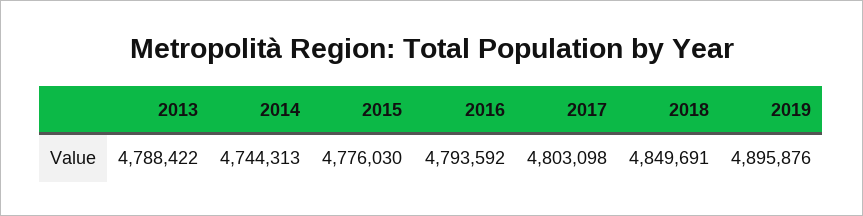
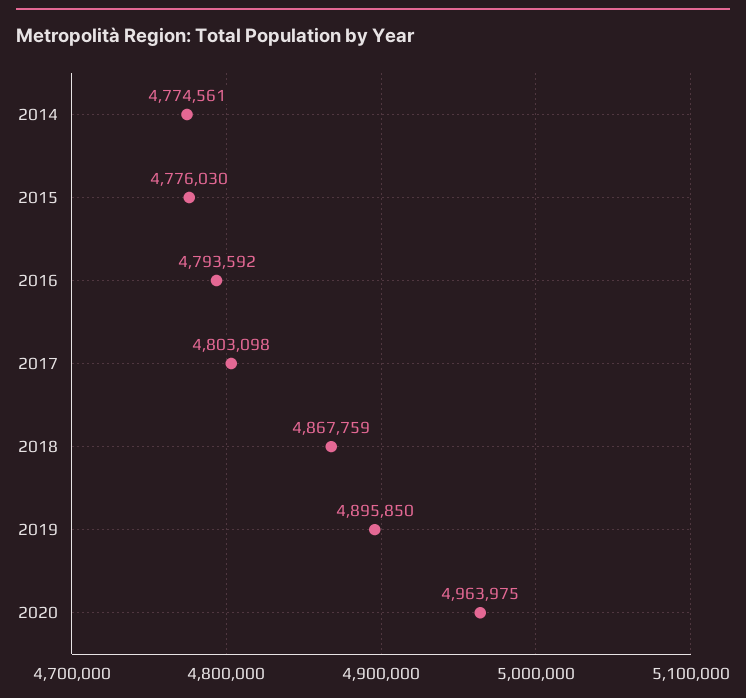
2013: 4788422 -> none
2014: 4744313 -> 4774561
2018: 4849691 -> 4867759
2019: 4895876 -> 4895850
2020: none -> 4963975

